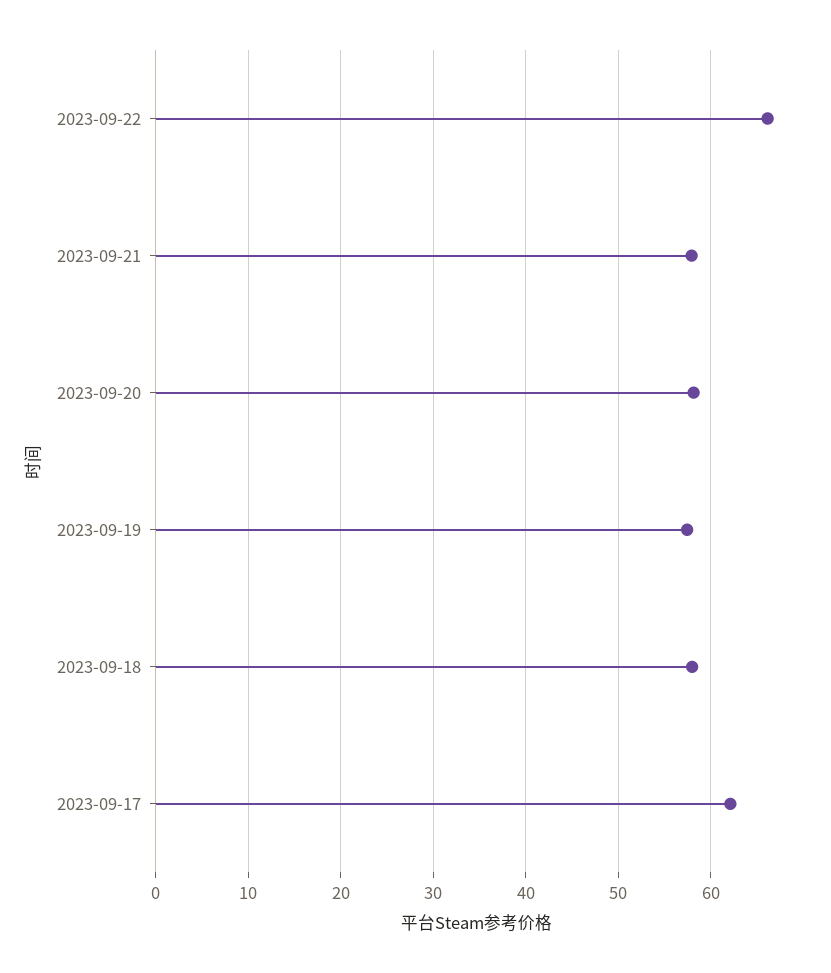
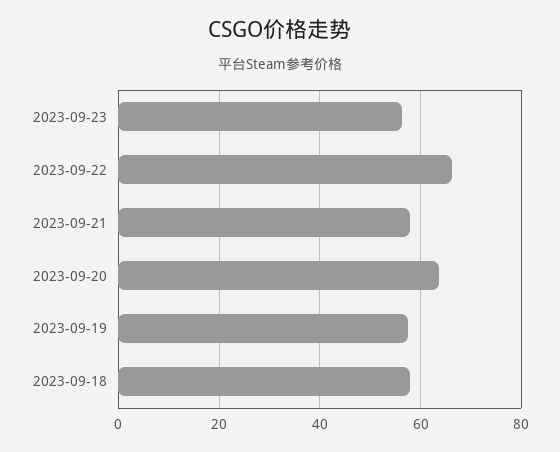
2023-09-20: 58 -> 64
2023-09-17: 62 -> none
2023-09-23: none -> 56

